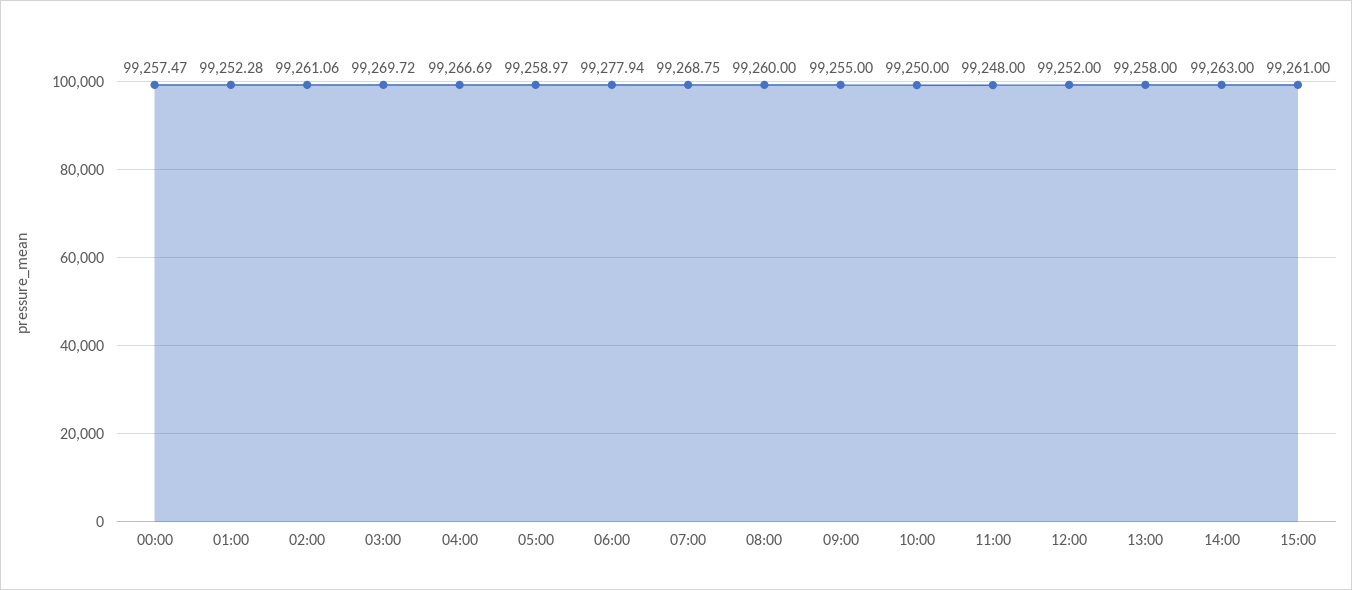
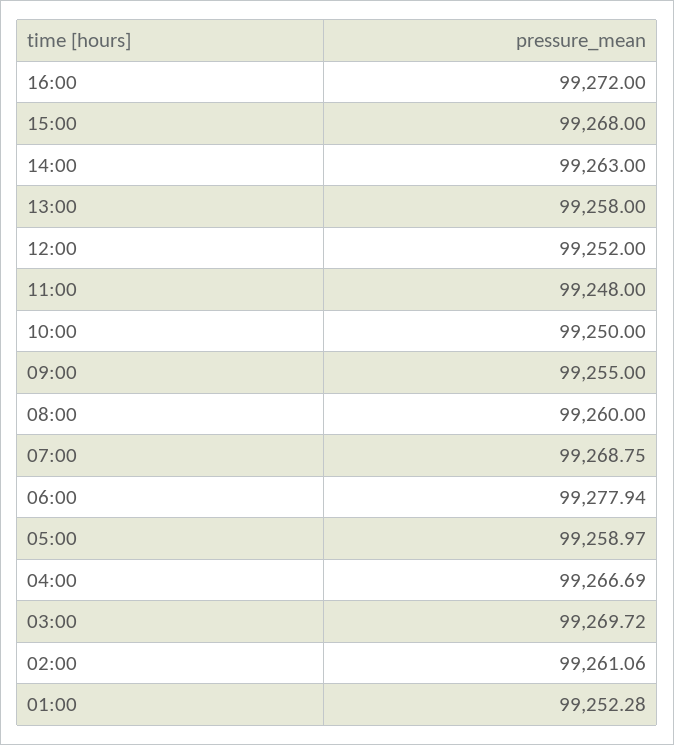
00:00: 99257.47 -> none
15:00: 99261 -> 99268
16:00: none -> 99272

